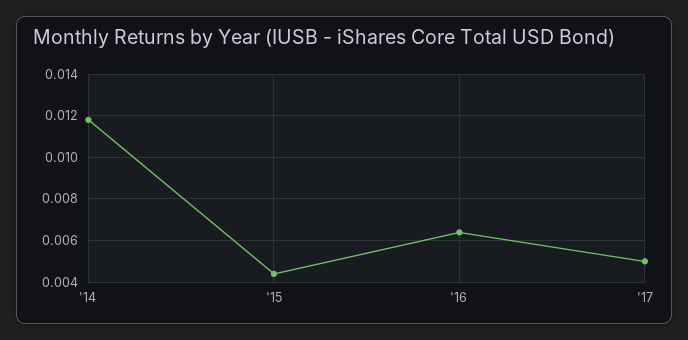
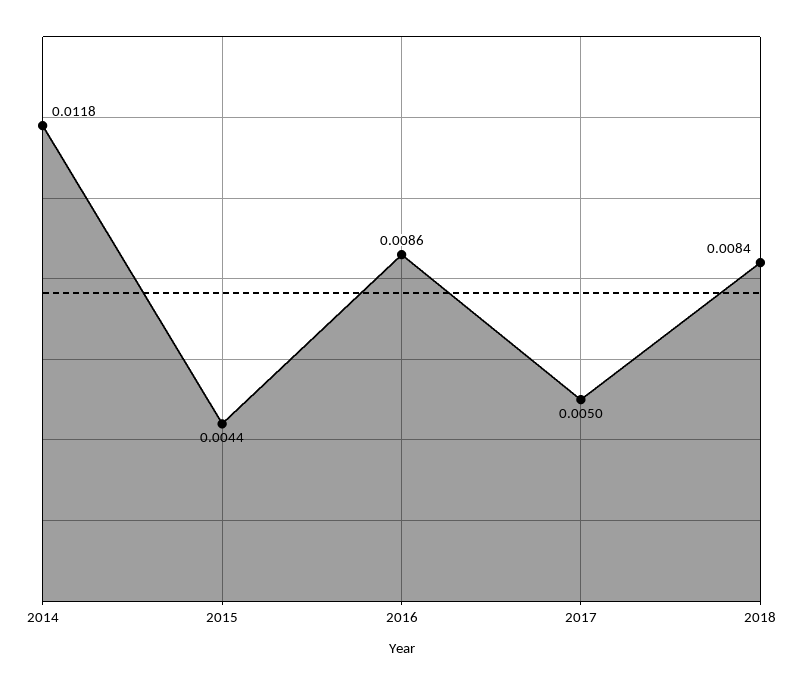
'16: 0.0065 -> 0.0086
2018: none -> 0.0084

